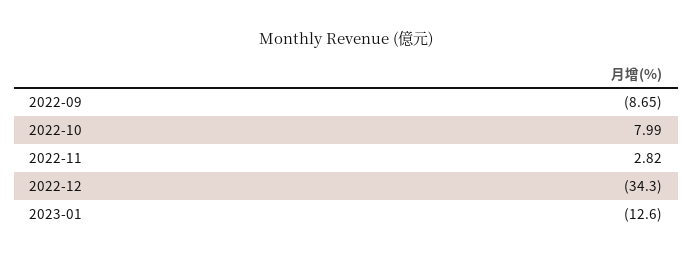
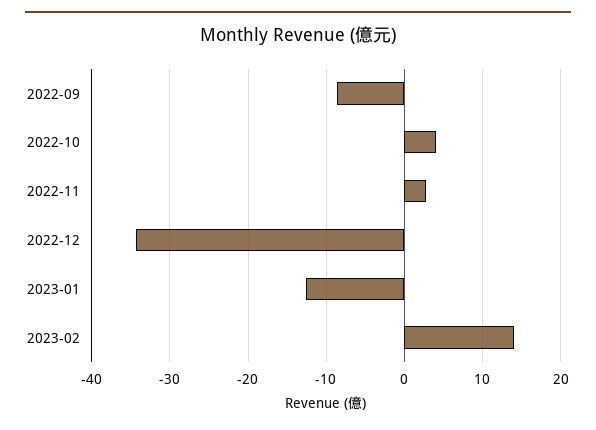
2022-10: 7.99 -> 4
2023-02: none -> 14

